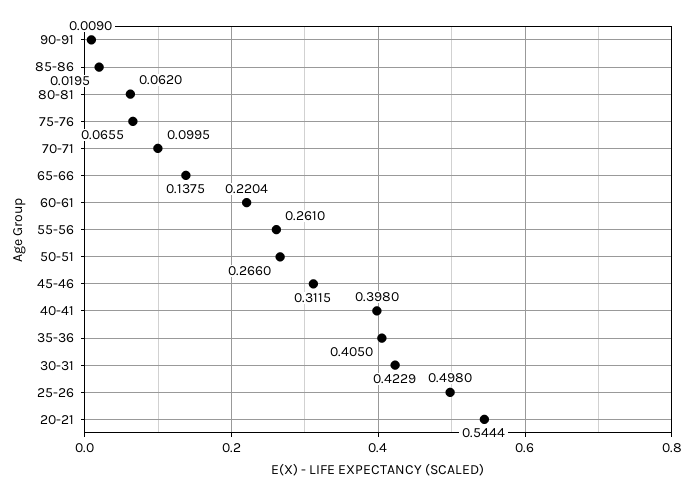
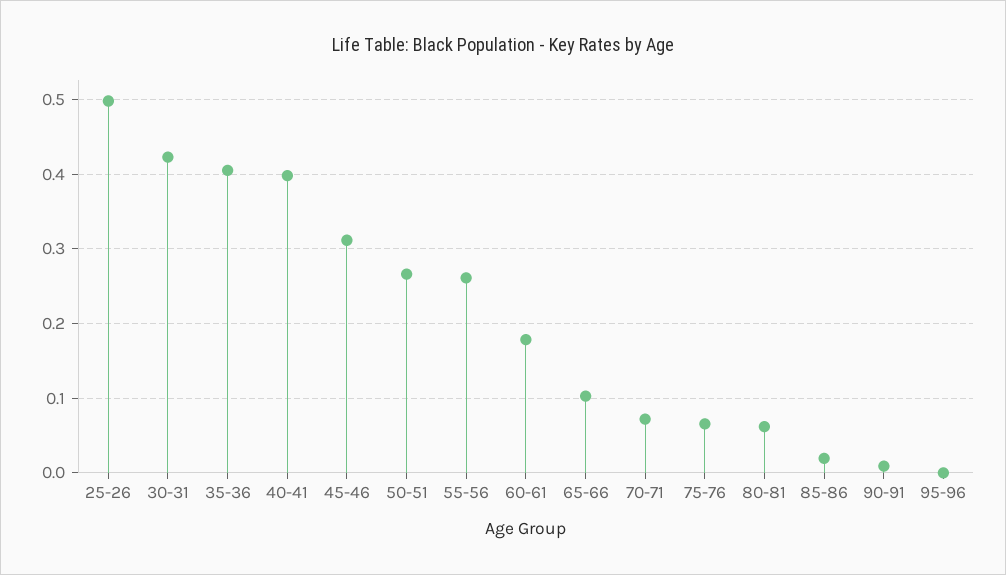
70-71: 0.0995 -> 0.07
65-66: 0.1375 -> 0.1
60-61: 0.2204 -> 0.18
20-21: 0.5444 -> none
95-96: none -> 0

